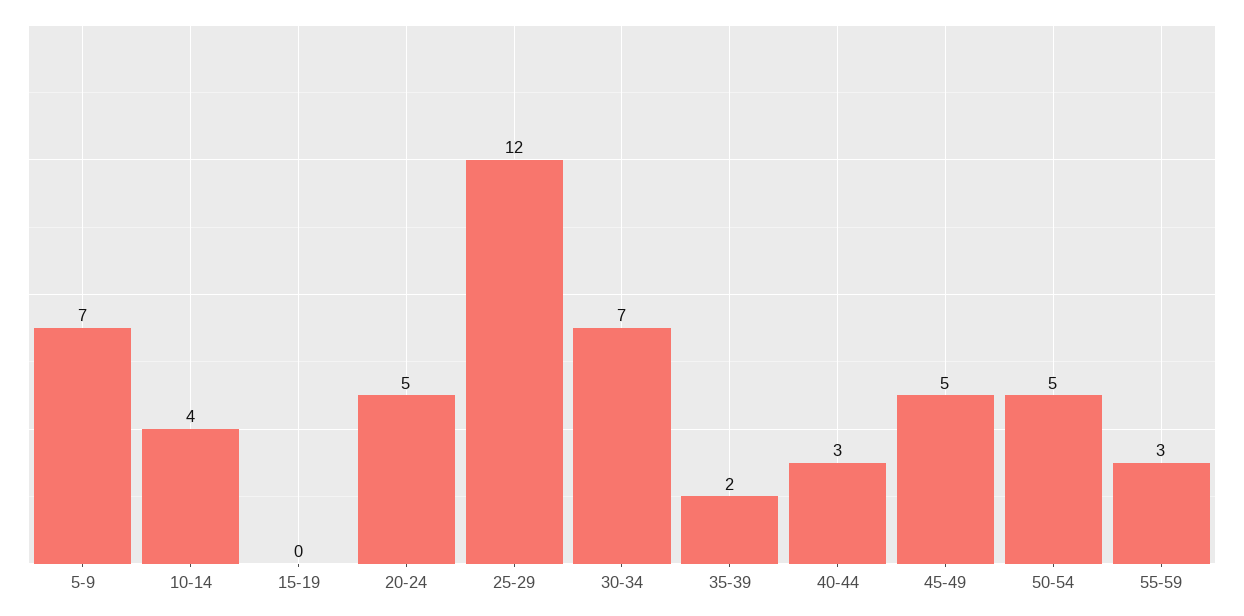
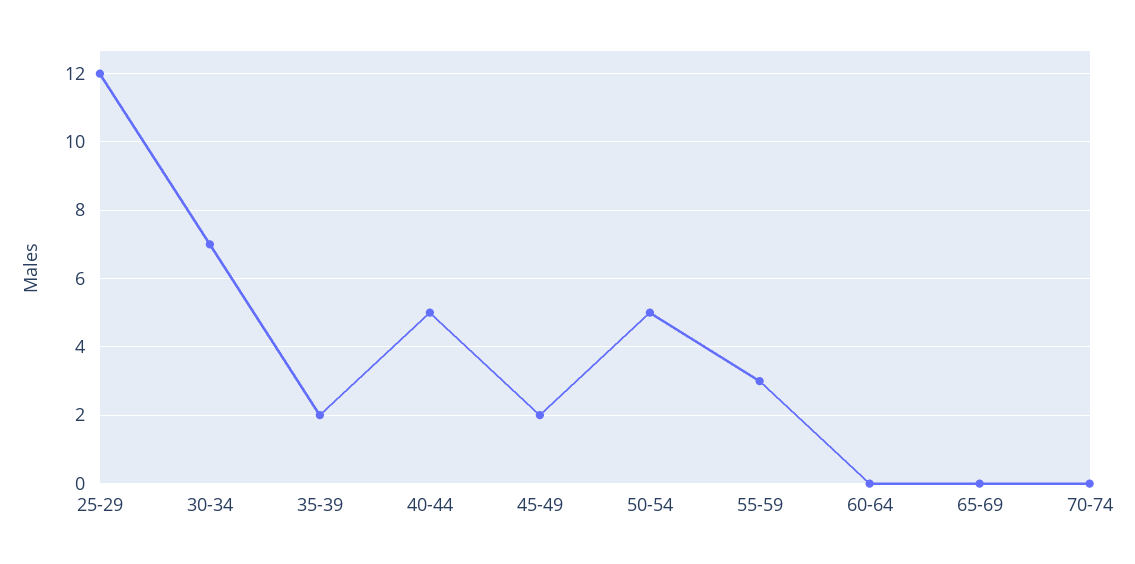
5-9: 7 -> none
10-14: 4 -> none
15-19: 0 -> none
20-24: 5 -> none
40-44: 3 -> 5
45-49: 5 -> 2
60-64: none -> 0
65-69: none -> 0
70-74: none -> 0

